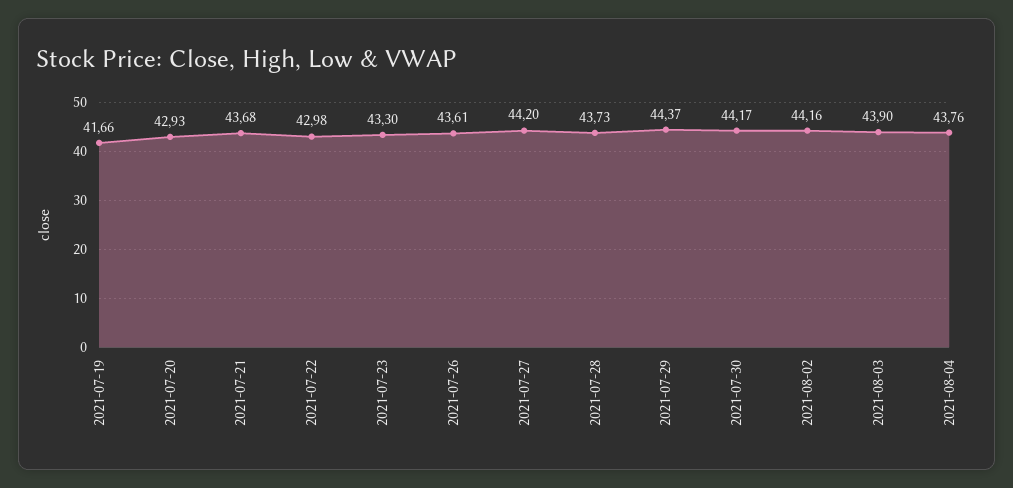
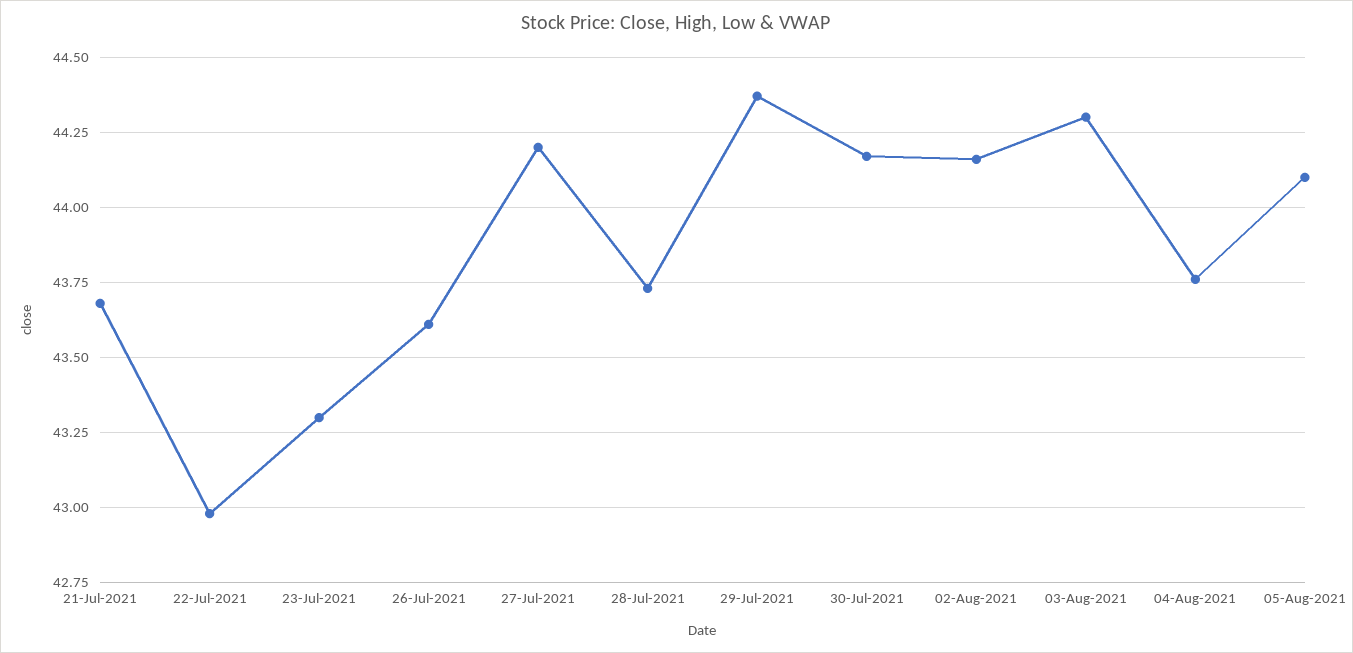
2021-07-19: 41.66 -> none
2021-07-20: 42.93 -> none
2021-08-03: 43.9 -> 44.3
05-Aug-2021: none -> 44.1

